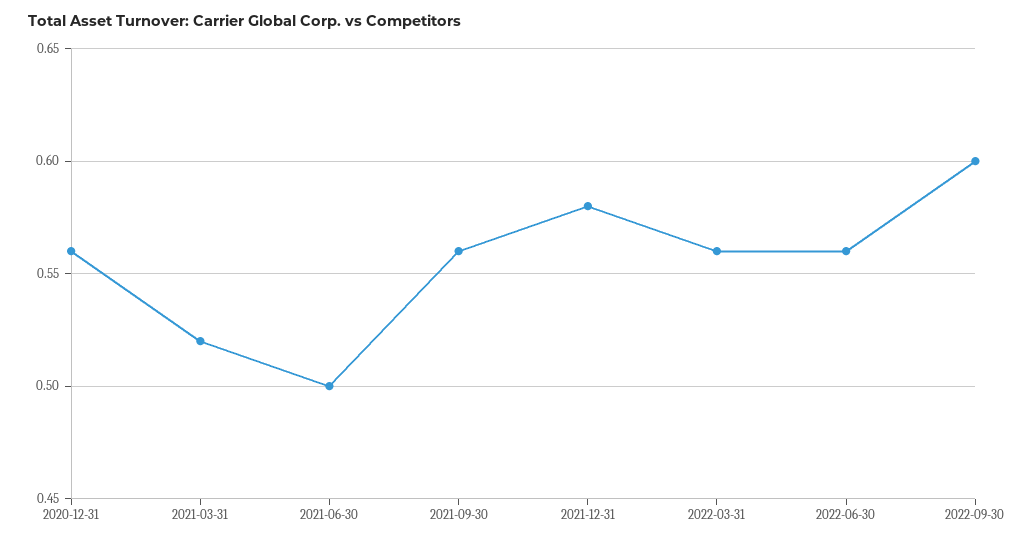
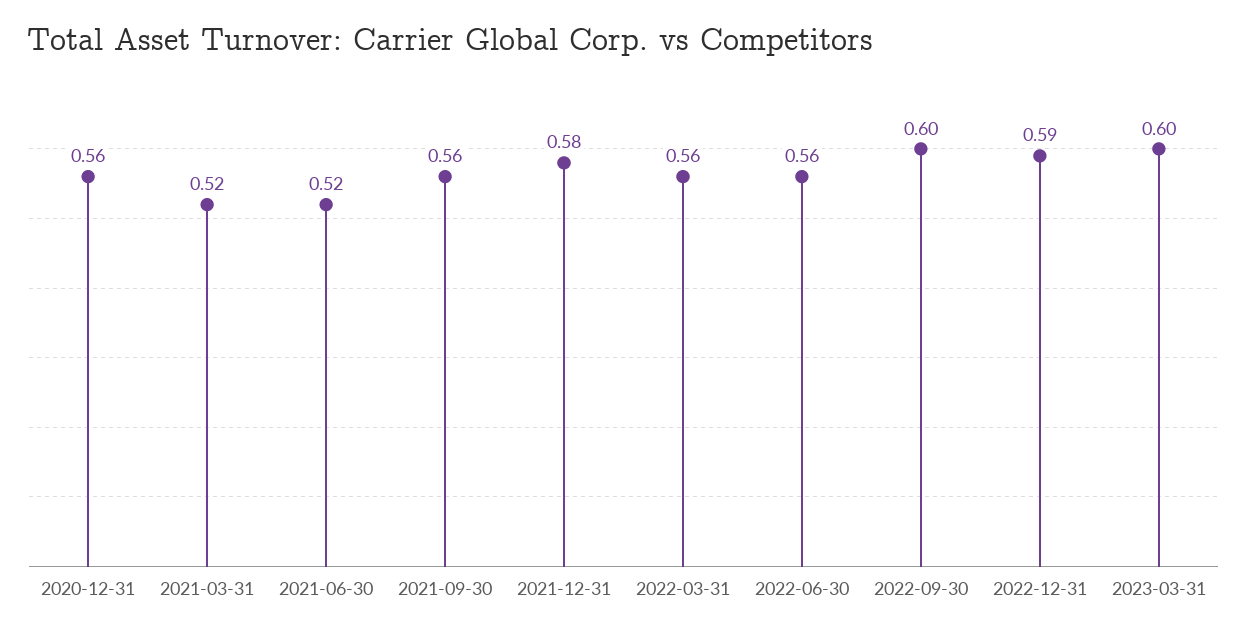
2021-06-30: 0.5 -> 0.52
2022-12-31: none -> 0.59
2023-03-31: none -> 0.6

